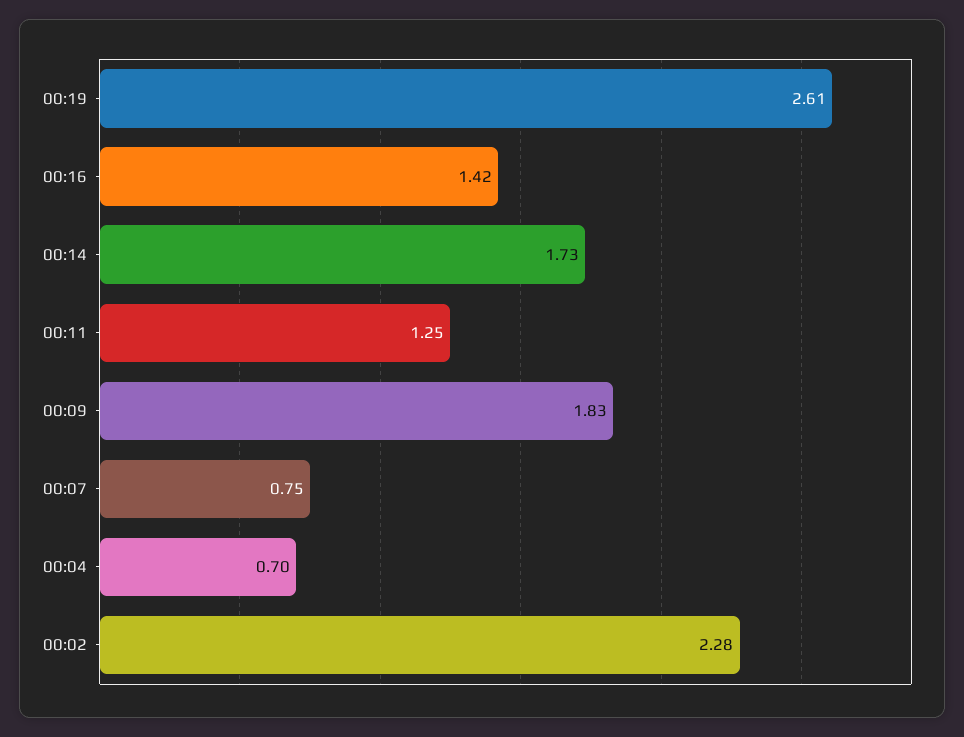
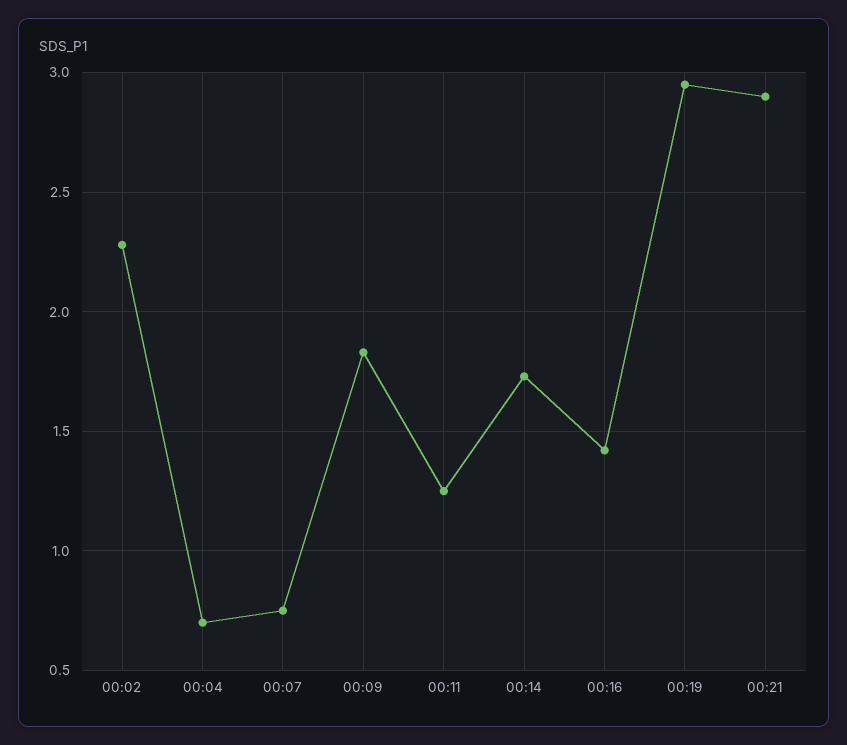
00:19: 2.61 -> 2.95
00:21: none -> 2.9

